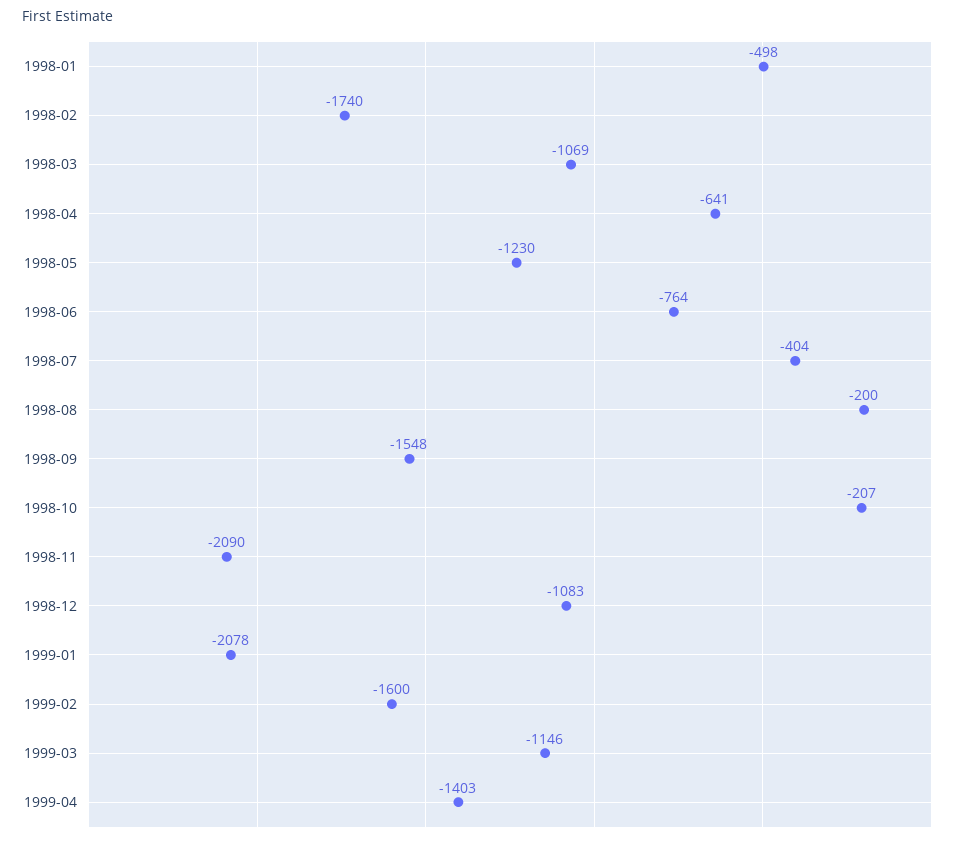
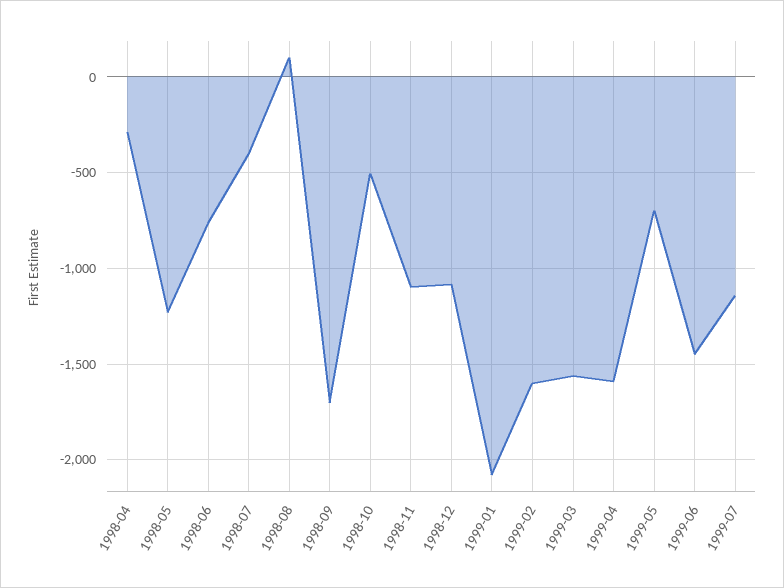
1998-01: -498 -> none
1998-02: -1740 -> none
1998-03: -1069 -> none
1998-04: -641 -> -300
1998-08: -200 -> 100
1998-09: -1548 -> -1700
1998-10: -207 -> -500
1998-11: -2090 -> -1100
1999-03: -1146 -> -1550
1999-04: -1403 -> -1600
1999-05: none -> -700
1999-06: none -> -1450
1999-07: none -> -1150

